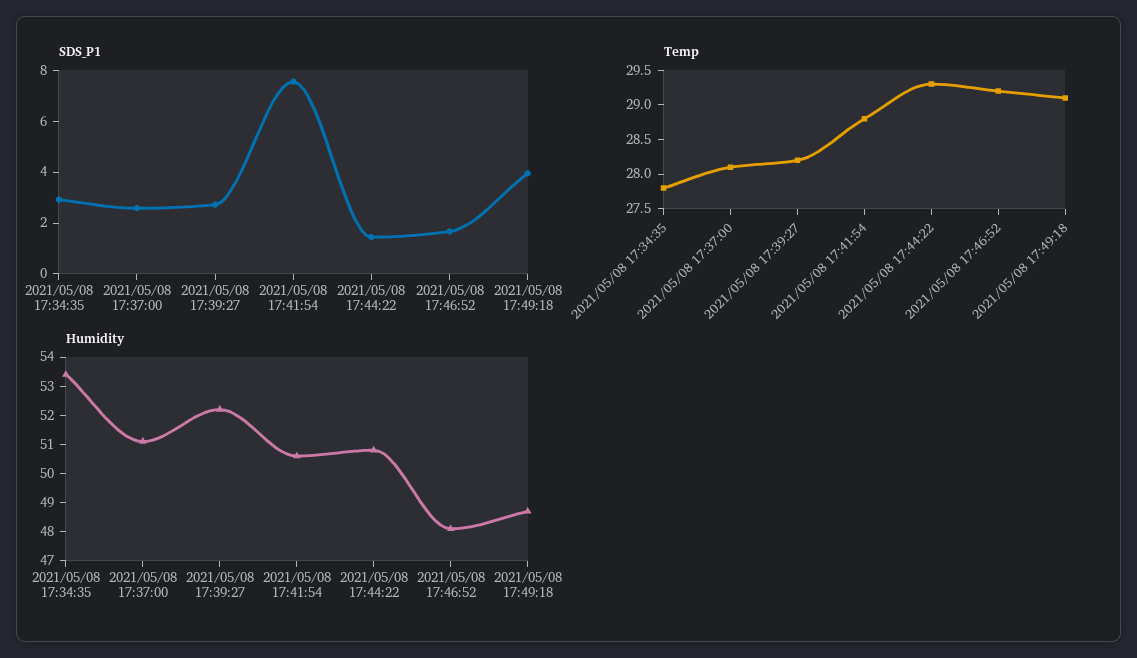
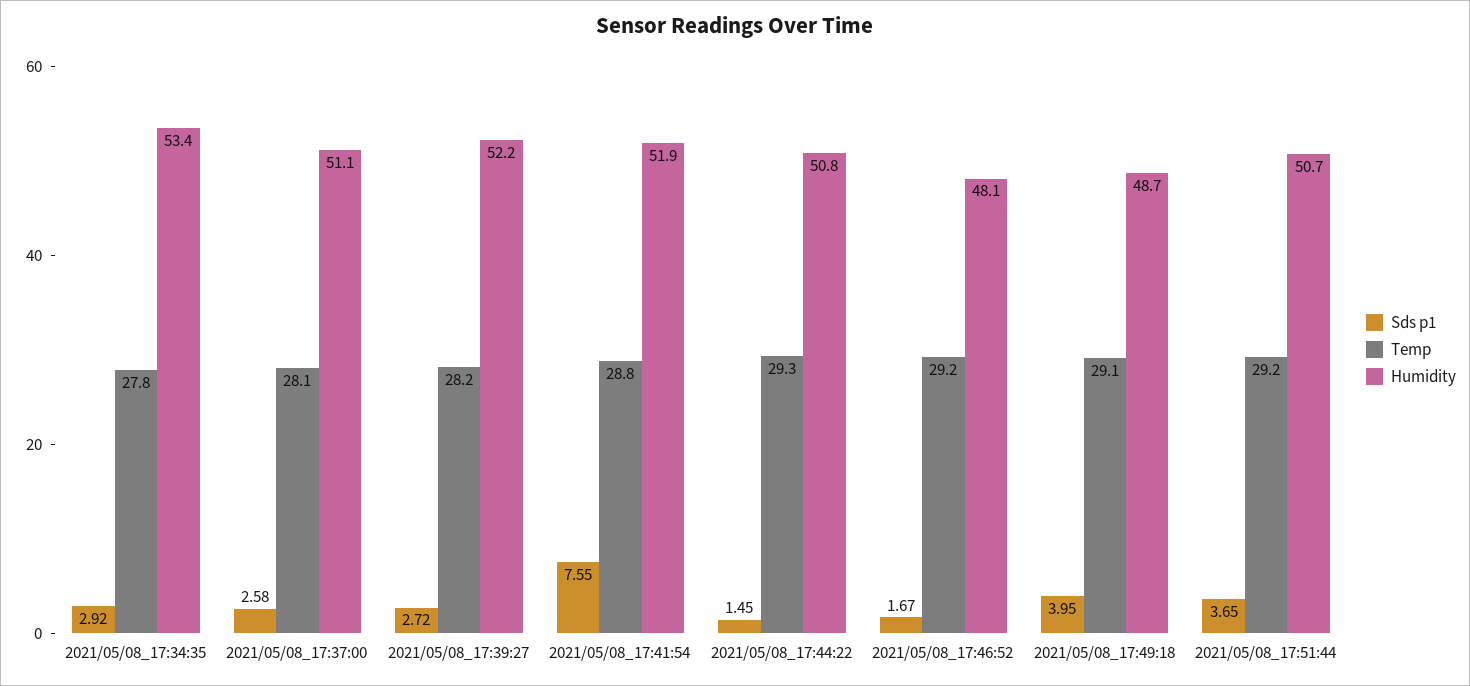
Humidity, 2021/05/08 17:41:54: 50.5 -> 51.9
SDS_P1, 2021/05/08_17:51:44: none -> 3.65
Temp, 2021/05/08_17:51:44: none -> 29.2
Humidity, 2021/05/08_17:51:44: none -> 50.7

